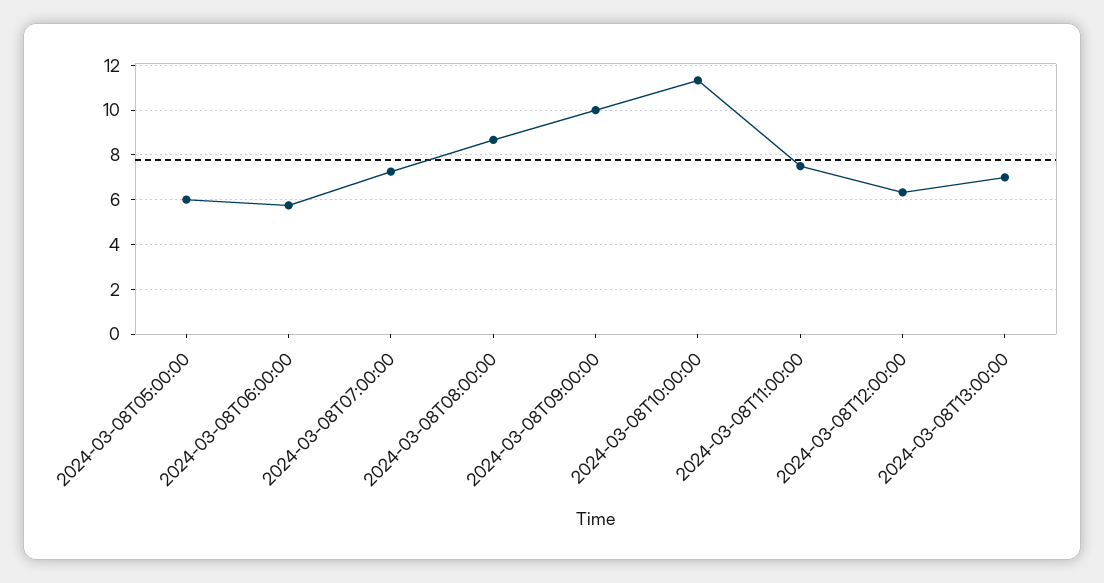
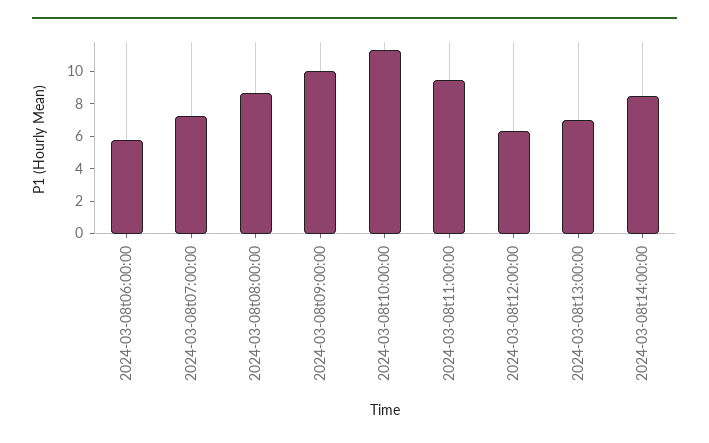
2024-03-08T05:00:00: 6 -> none
2024-03-08T11:00:00: 7.5 -> 9.5
2024-03-08t14:00:00: none -> 8.5

